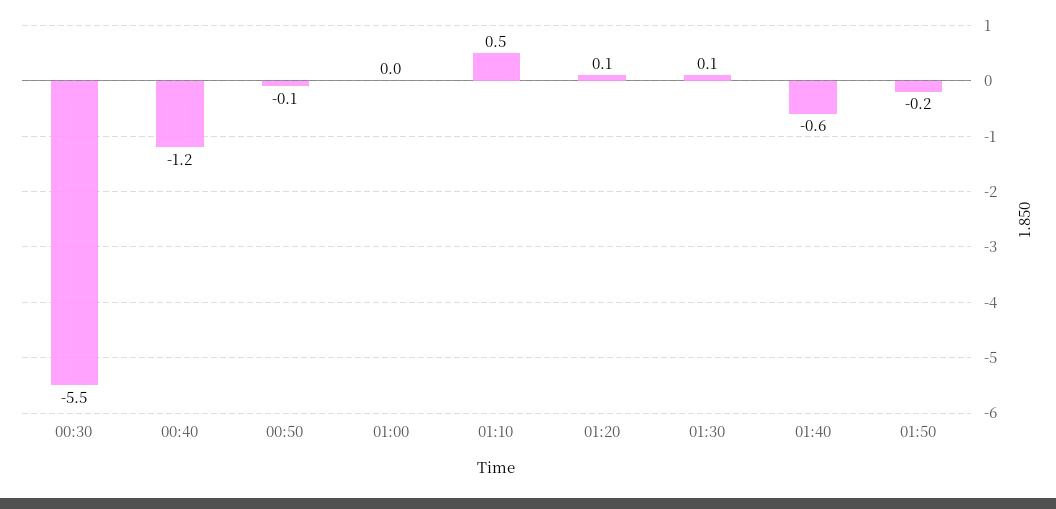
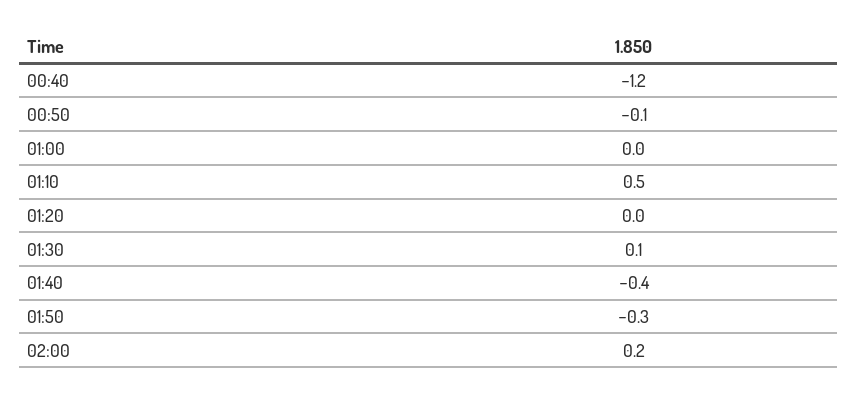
00:30: -5.5 -> none
01:20: 0.1 -> 0
01:40: -0.6 -> -0.4
01:50: -0.2 -> -0.3
02:00: none -> 0.2

